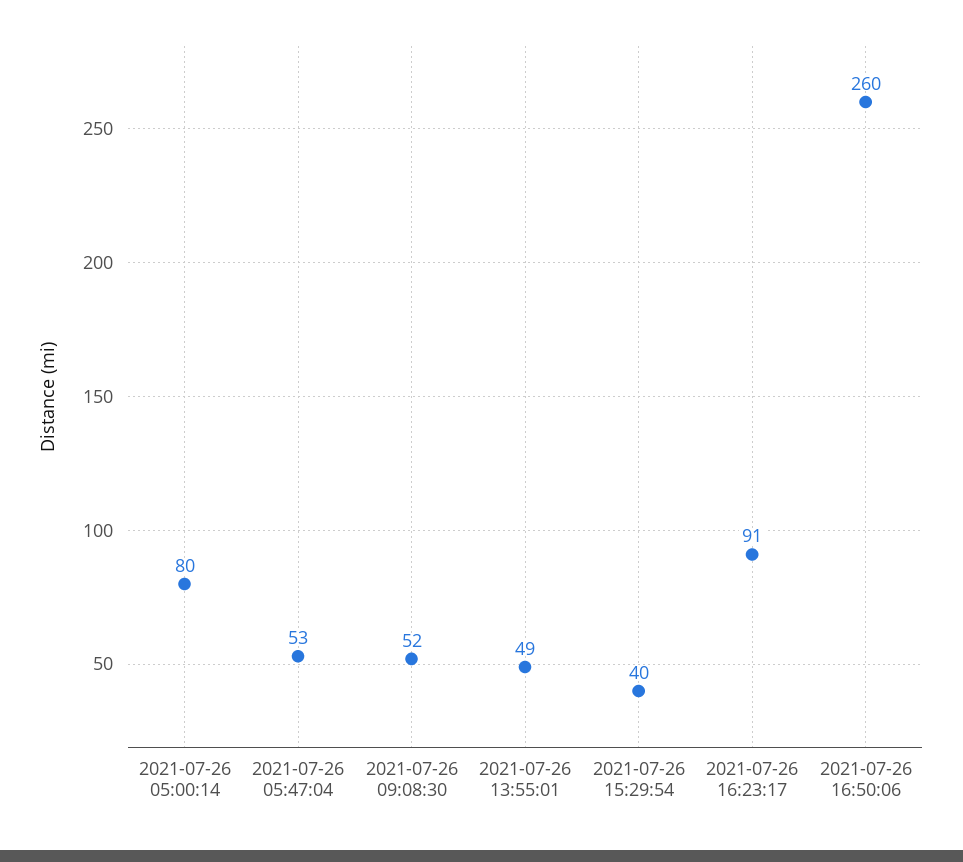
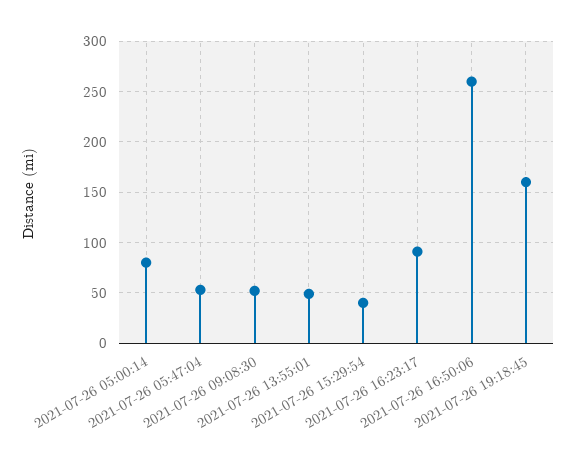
2021-07-26 19:18:45: none -> 160

